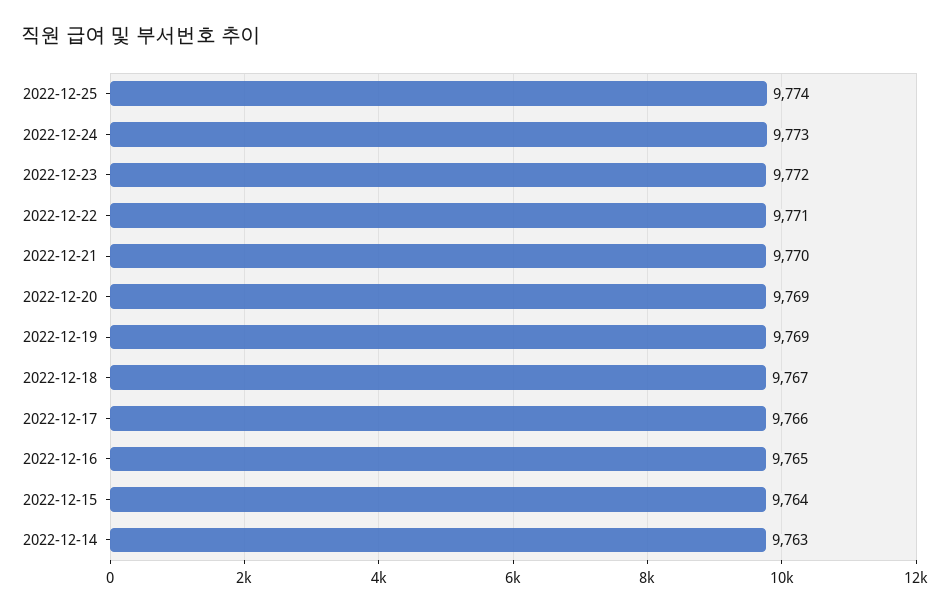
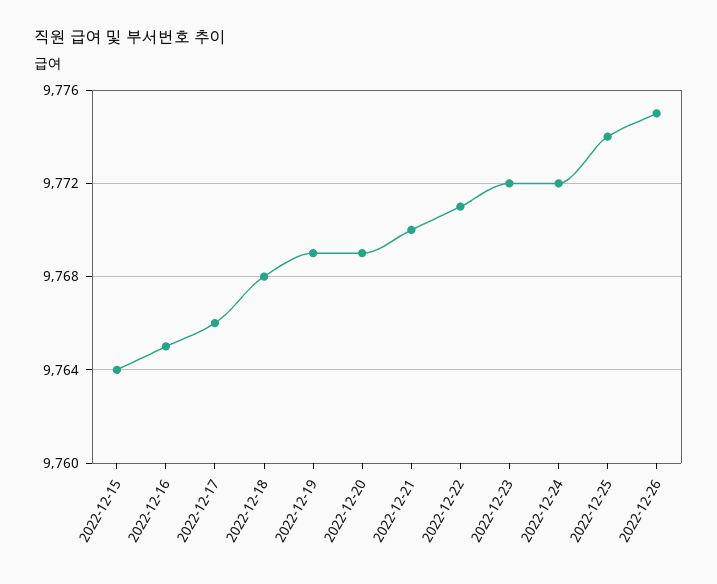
2022-12-24: 9773 -> 9772
2022-12-18: 9767 -> 9768
2022-12-14: 9763 -> none
2022-12-26: none -> 9775

